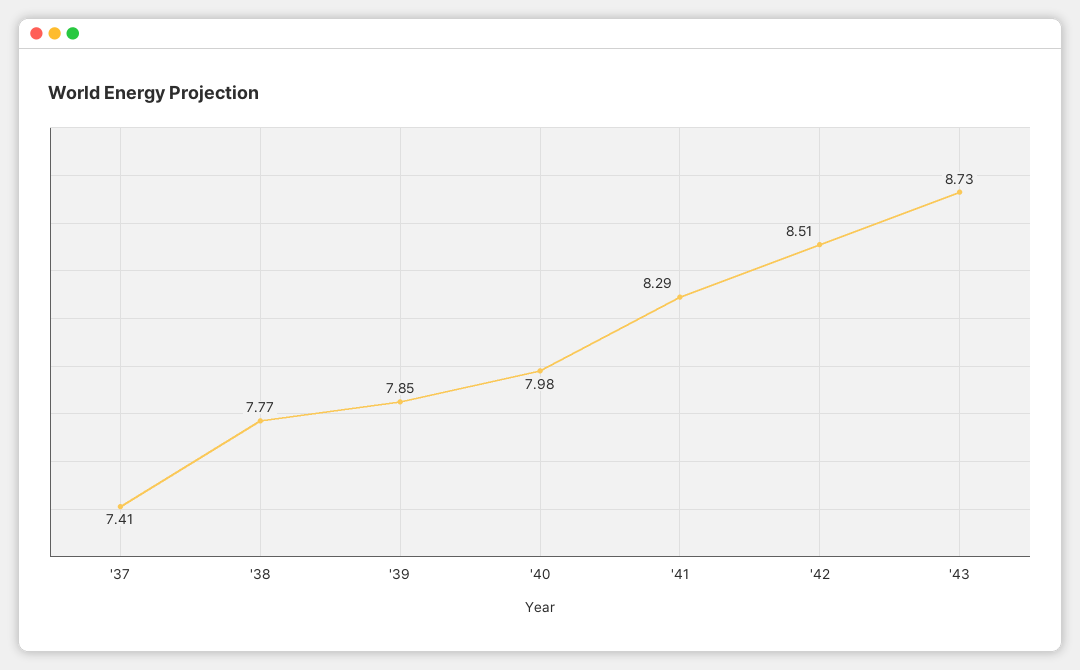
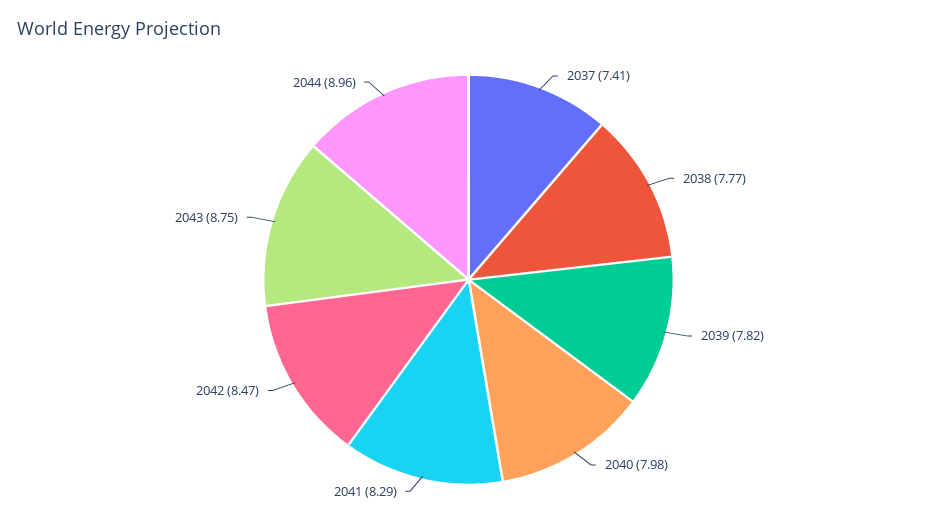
'39: 7.85 -> 7.82
'42: 8.51 -> 8.47
'43: 8.73 -> 8.75
2044: none -> 8.96

